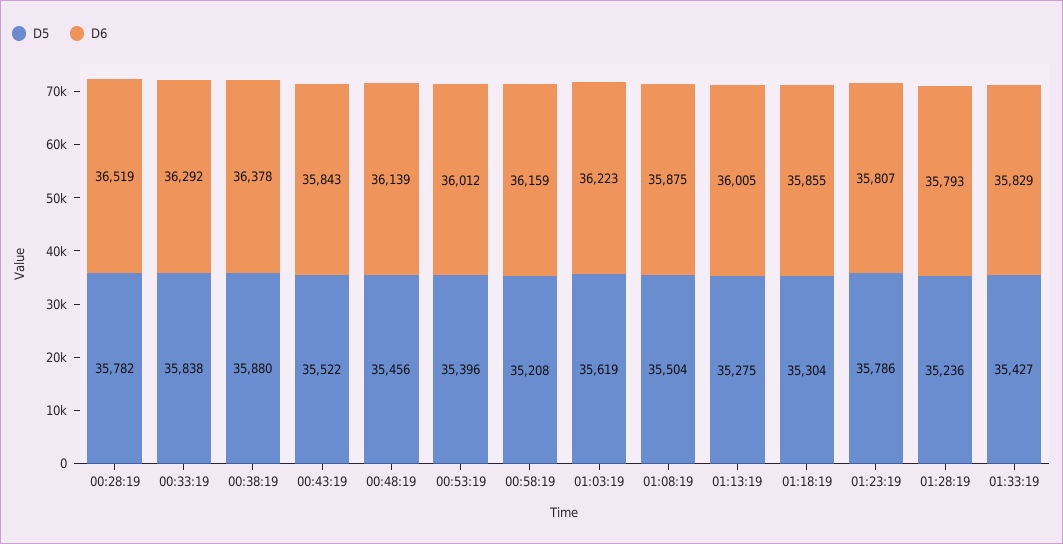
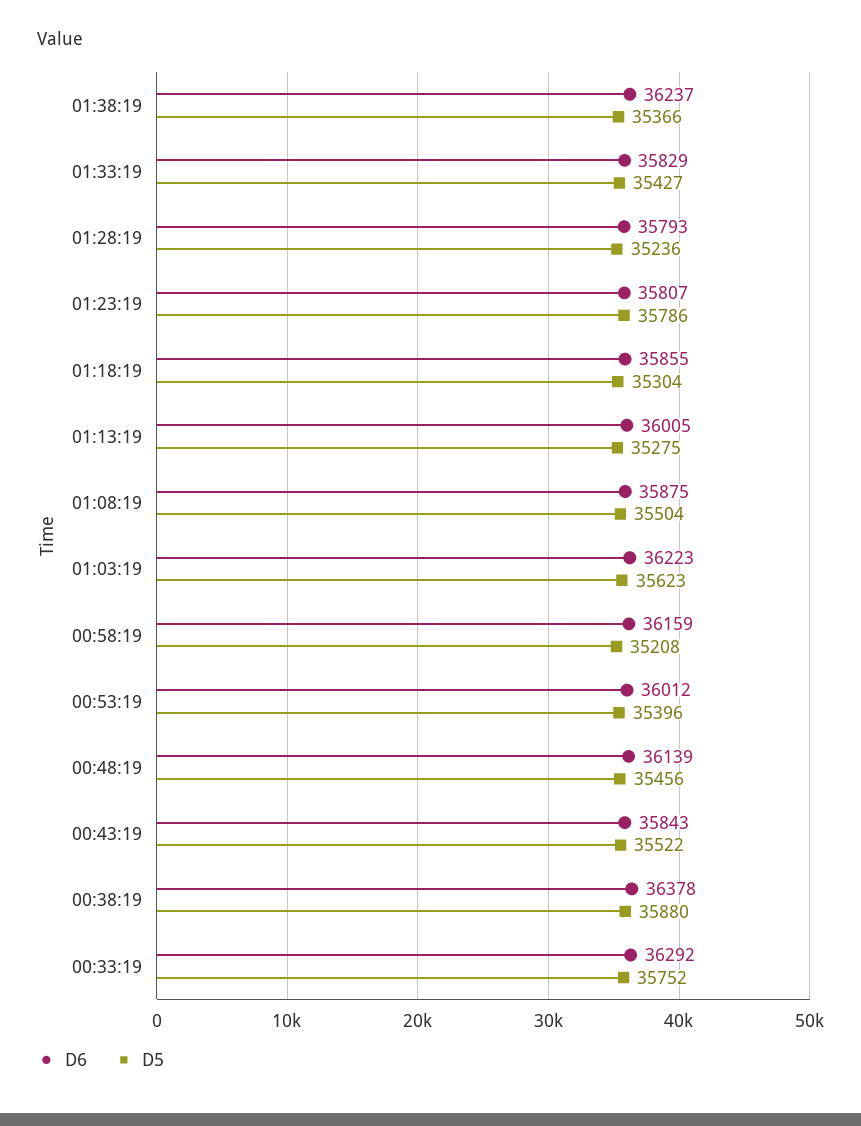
D5, 00:28:19: 35782 -> none
D6, 00:28:19: 36519 -> none
D5, 00:33:19: 35838 -> 35752
D5, 01:03:19: 35619 -> 35623
D6, 01:38:19: none -> 36237
D5, 01:38:19: none -> 35366

